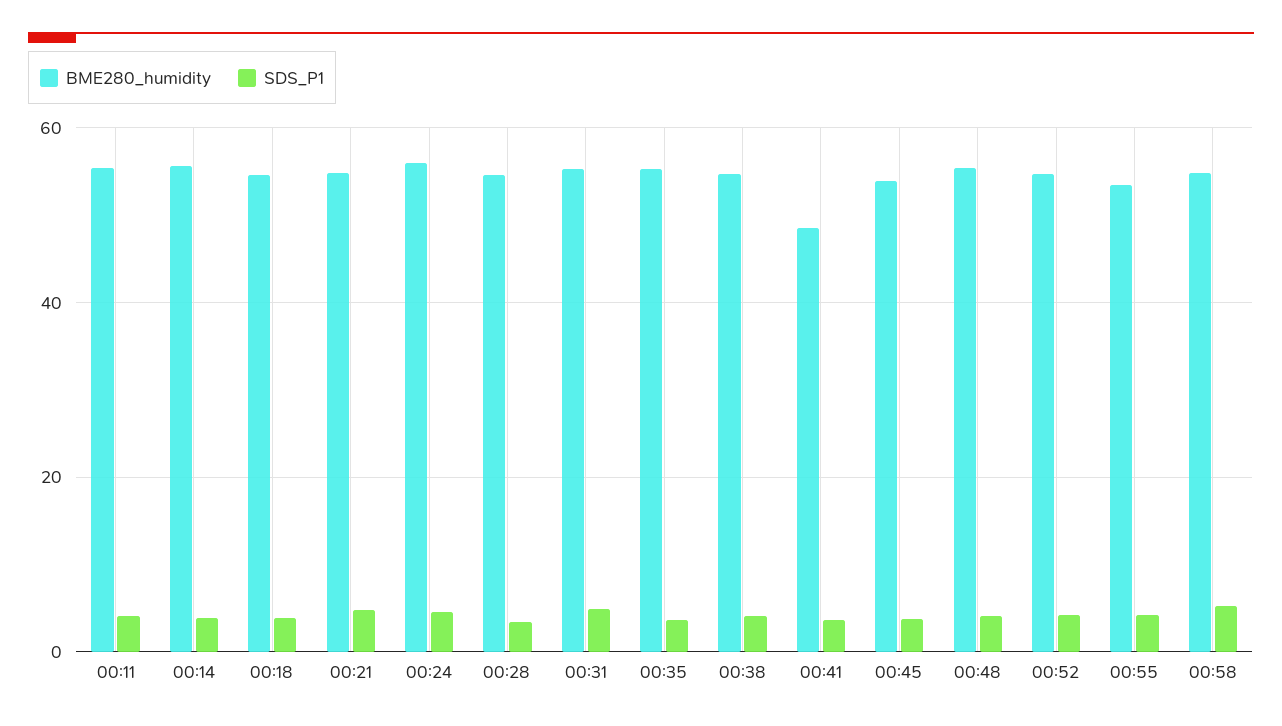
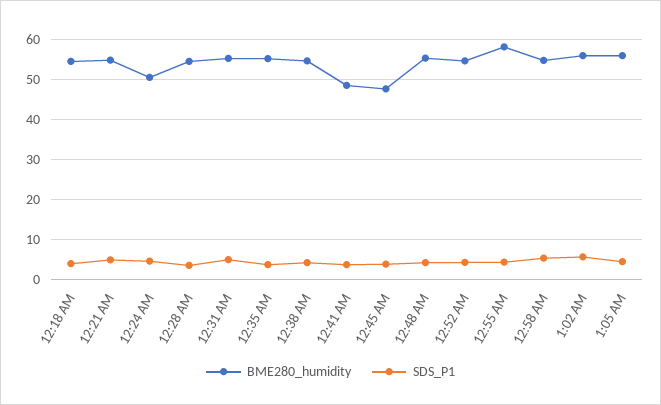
BME280_humidity, 00:11: 56 -> none
SDS_P1, 00:11: 4 -> none
BME280_humidity, 00:14: 56 -> none
SDS_P1, 00:14: 4 -> none
BME280_humidity, 00:24: 56 -> 50
BME280_humidity, 00:45: 54 -> 48
BME280_humidity, 00:55: 54 -> 58
BME280_humidity, 1:02 AM: none -> 56
SDS_P1, 1:02 AM: none -> 6
BME280_humidity, 1:05 AM: none -> 56
SDS_P1, 1:05 AM: none -> 4

